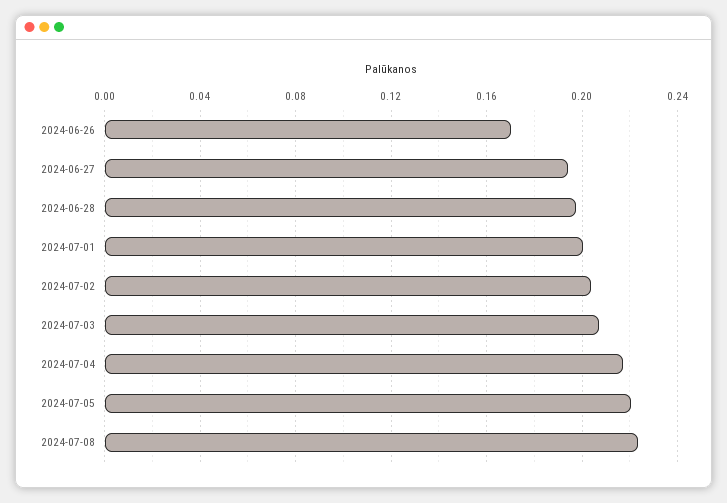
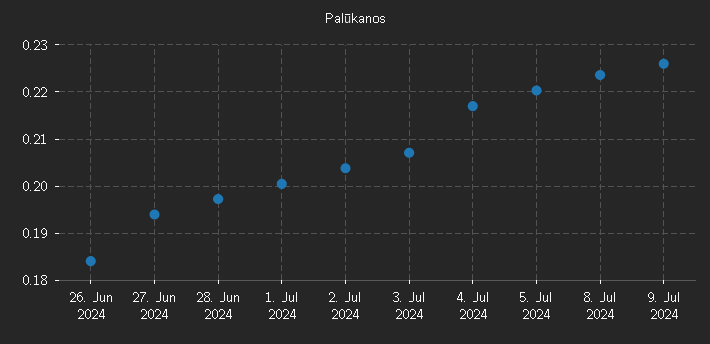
2024-06-26: 0.17 -> 0.184
9. Jul 2024: none -> 0.226

